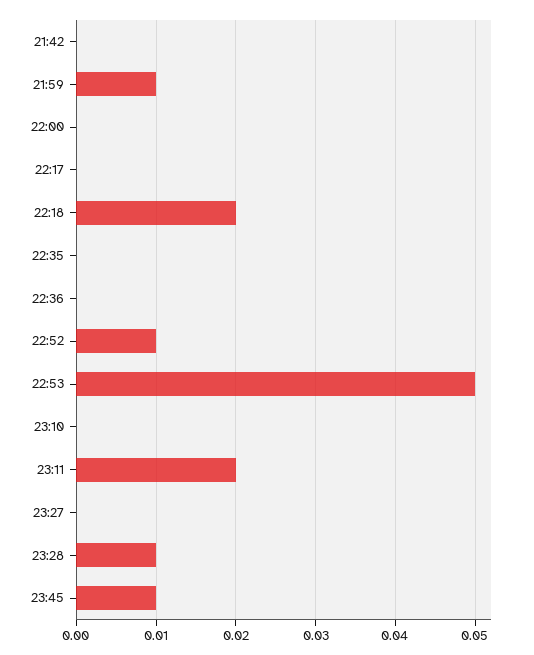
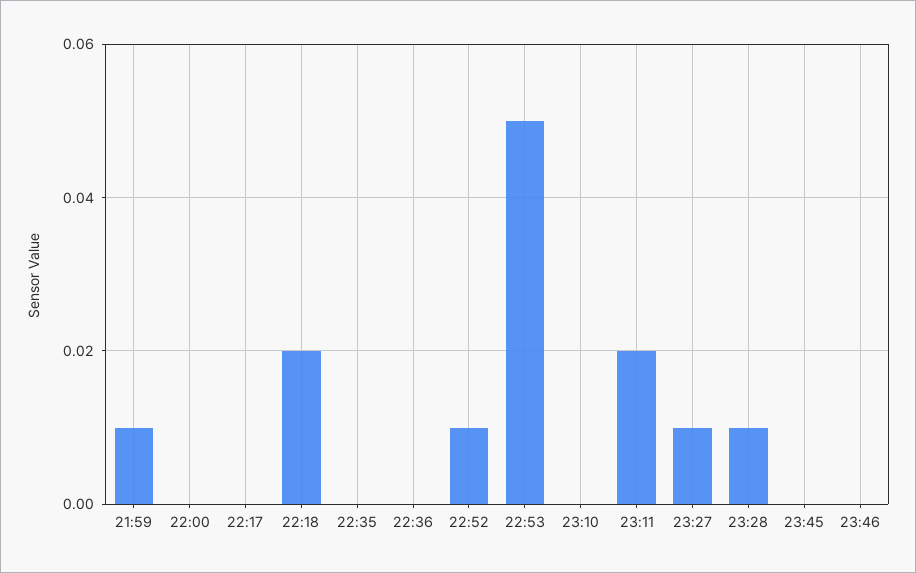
21:42: 0 -> none
23:27: 0 -> 0.01
23:45: 0.01 -> 0
23:46: none -> 0

